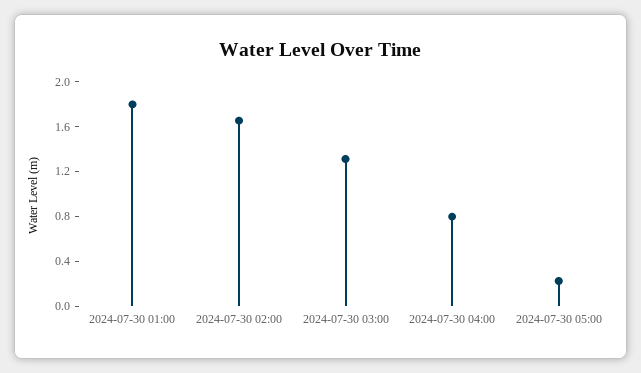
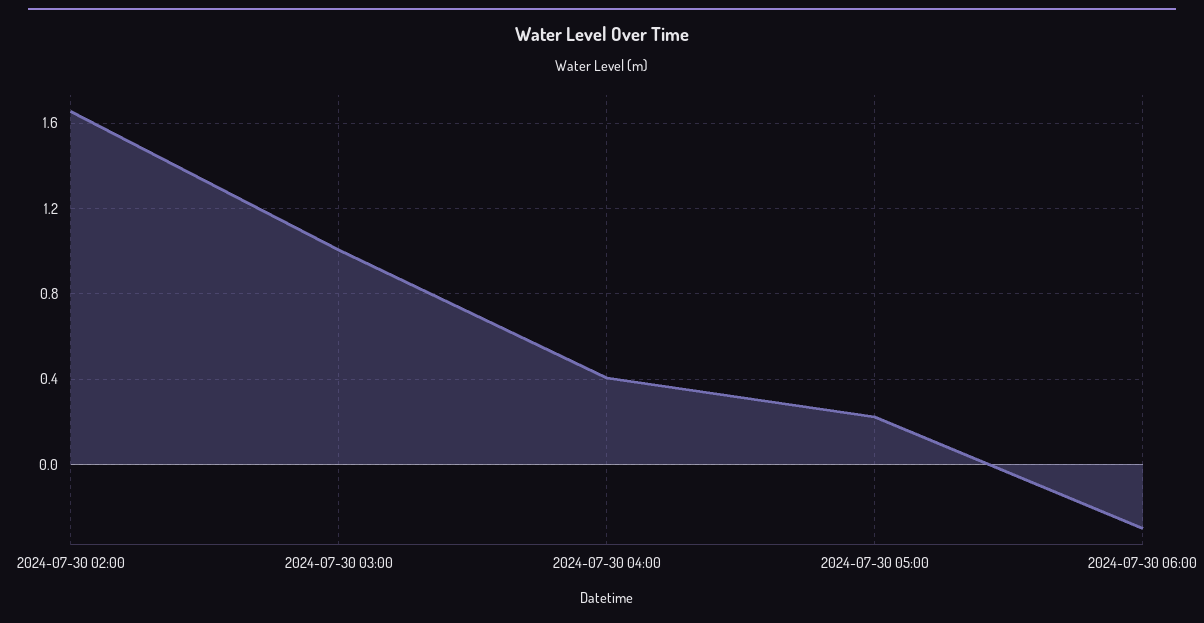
2024-07-30 01:00: 1.8 -> none
2024-07-30 03:00: 1.3 -> 1
2024-07-30 04:00: 0.8 -> 0.4
2024-07-30 06:00: none -> -0.3

